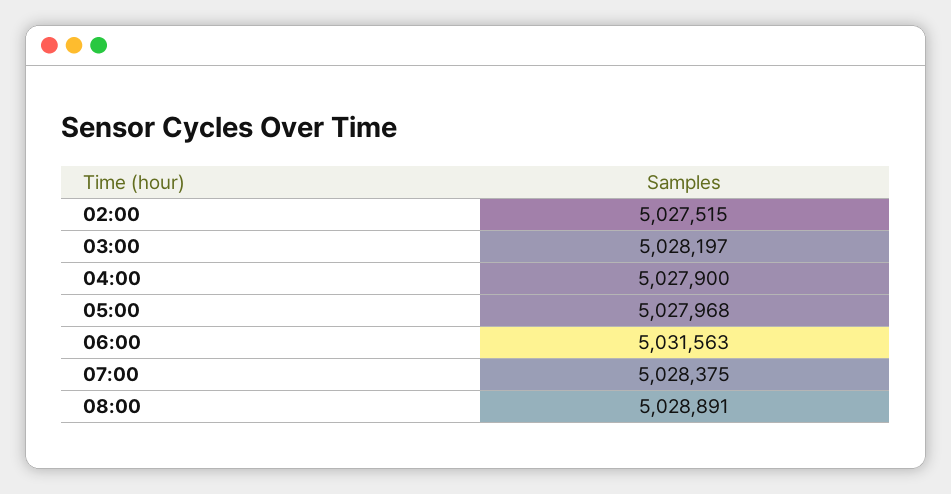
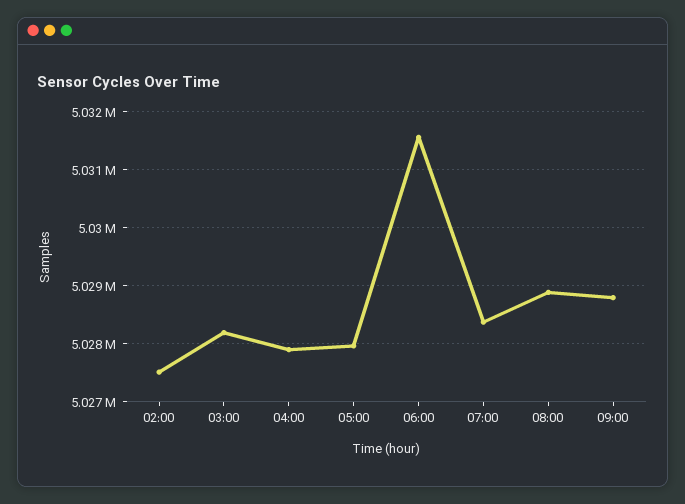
09:00: none -> 5028800

